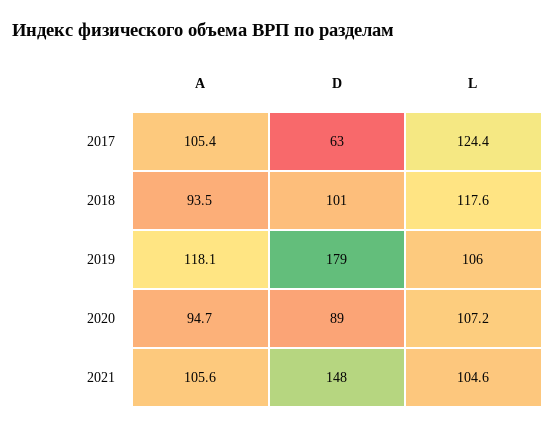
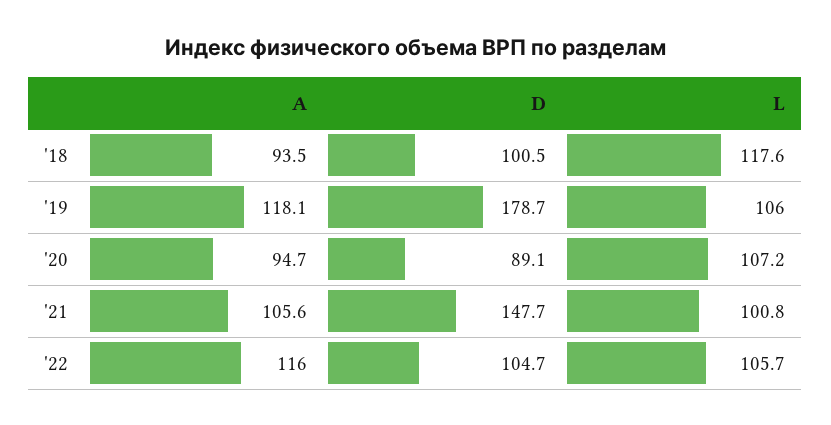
A, 2017: 105.4 -> none
D, 2017: 63 -> none
L, 2017: 124.4 -> none
L, 2021: 104.6 -> 100.8
A, '22: none -> 116
D, '22: none -> 104.7
L, '22: none -> 105.7

